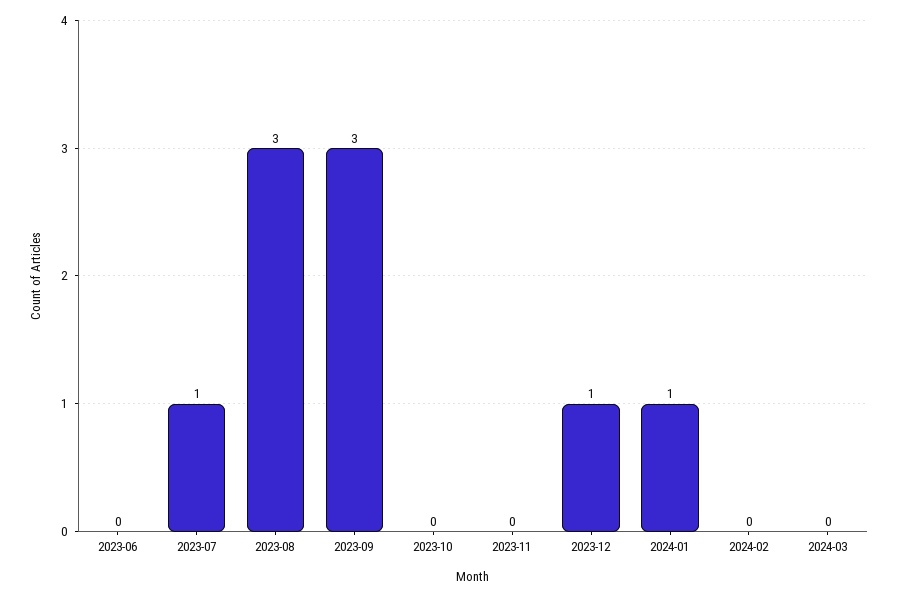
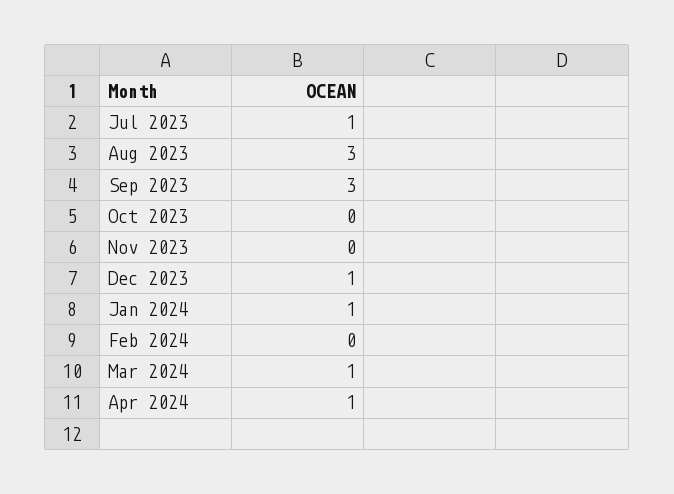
2023-06: 0 -> none
2024-03: 0 -> 1
Apr 2024: none -> 1

